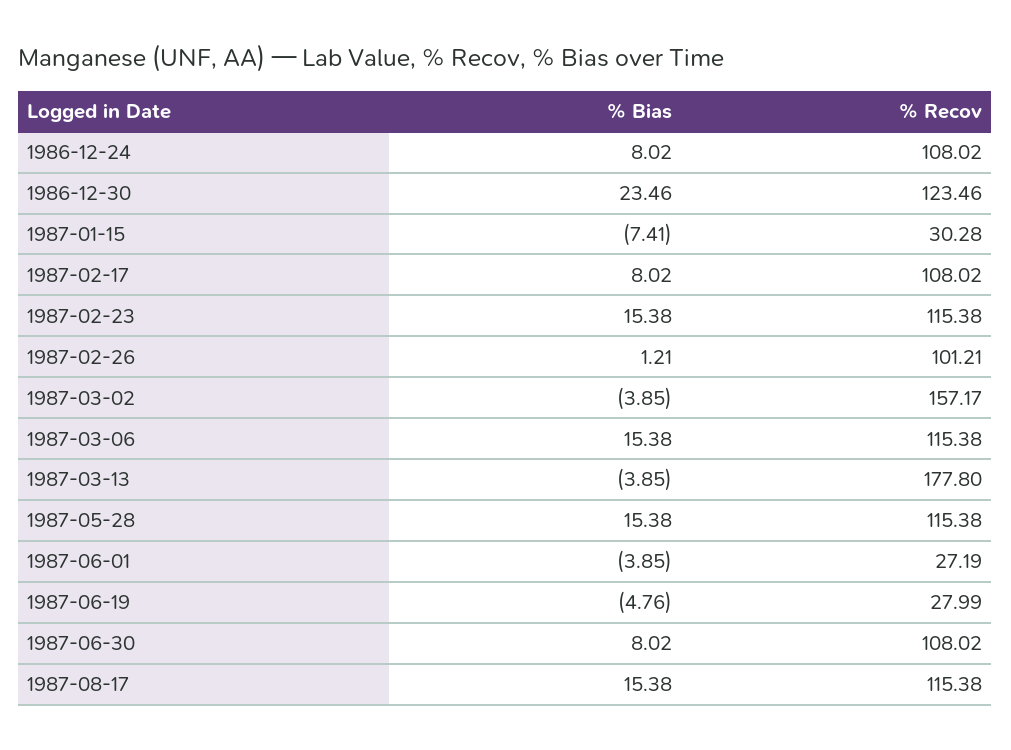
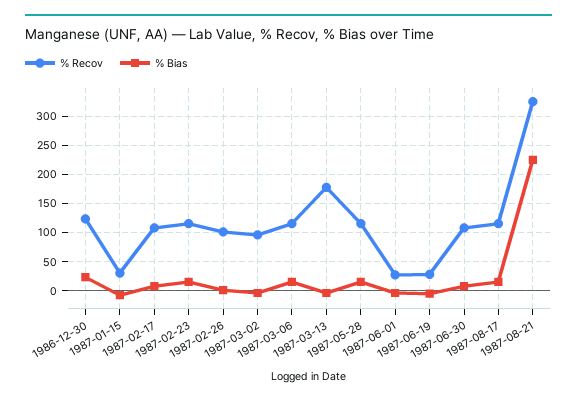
% Bias, 1986-12-24: 8.02 -> none
% Recov, 1986-12-24: 108.02 -> none
% Recov, 1987-03-02: 157.17 -> 100
% Recov, 1987-08-21: none -> 325
% Bias, 1987-08-21: none -> 225

